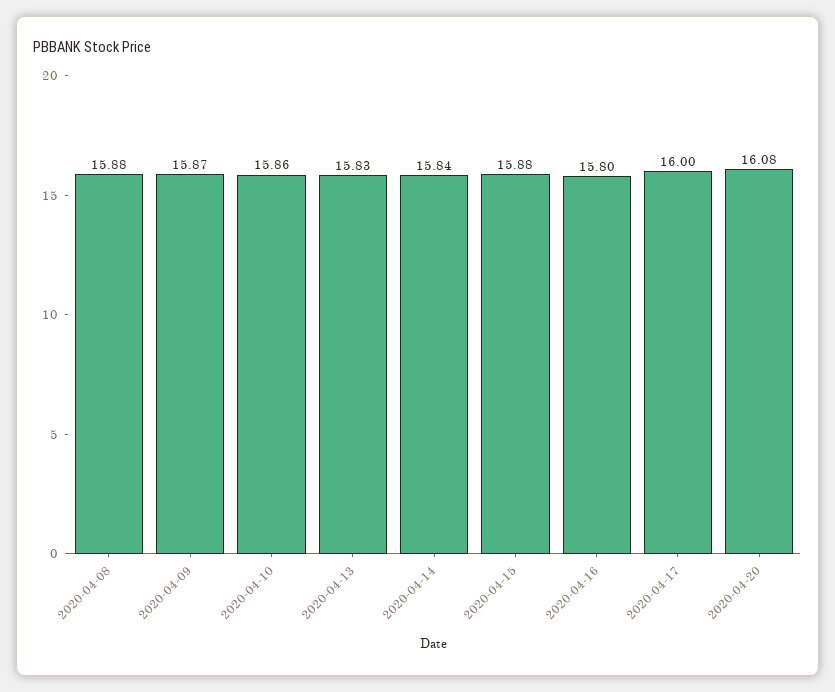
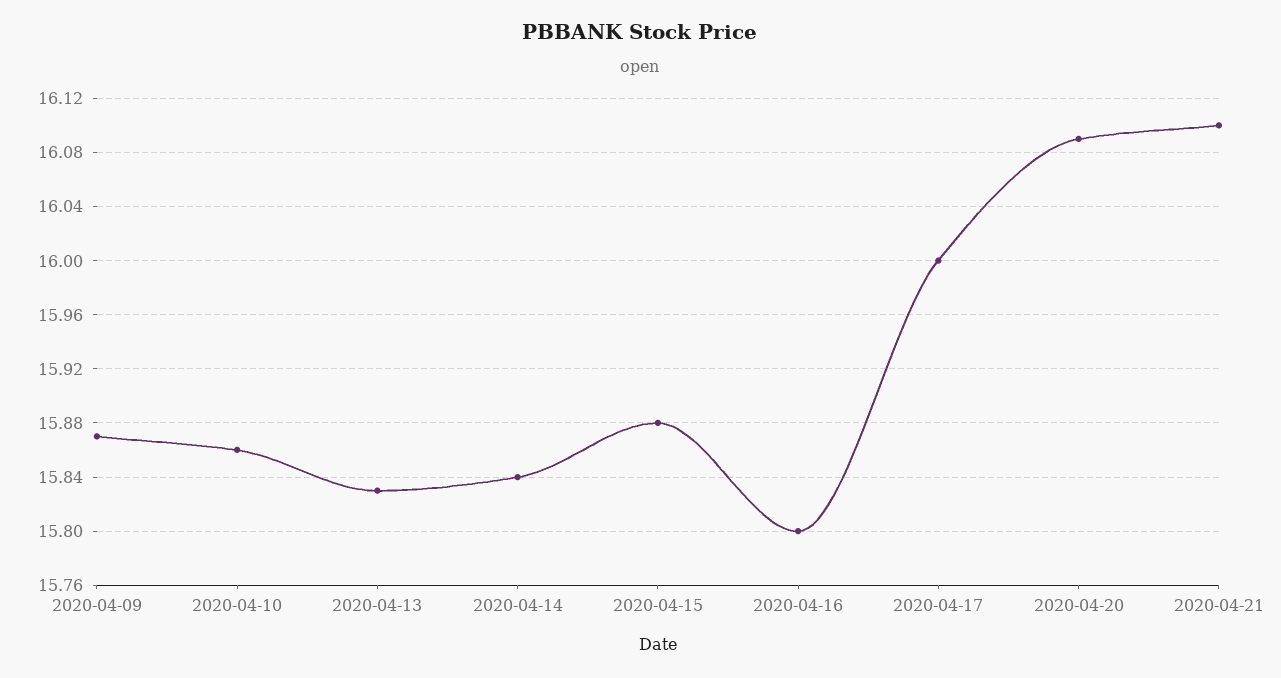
2020-04-08: 15.88 -> none
2020-04-20: 16.08 -> 16.09
2020-04-21: none -> 16.1

